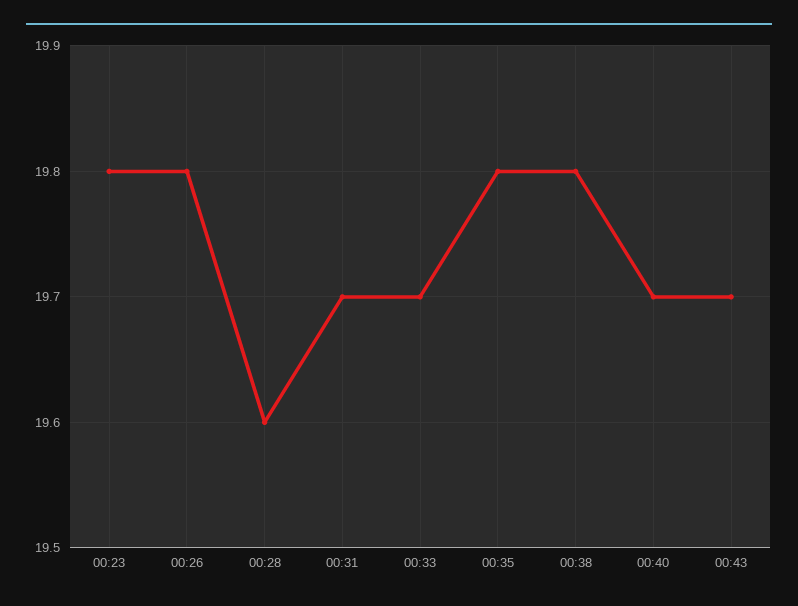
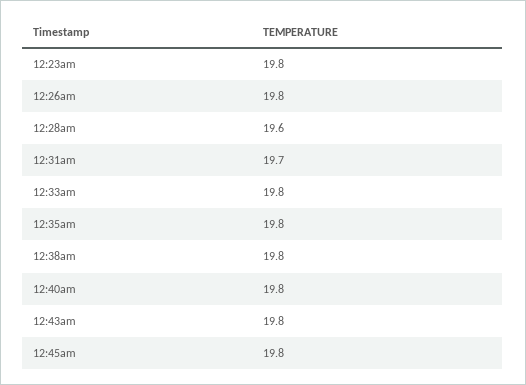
00:33: 19.7 -> 19.8
00:40: 19.7 -> 19.8
00:43: 19.7 -> 19.8
12:45am: none -> 19.8

